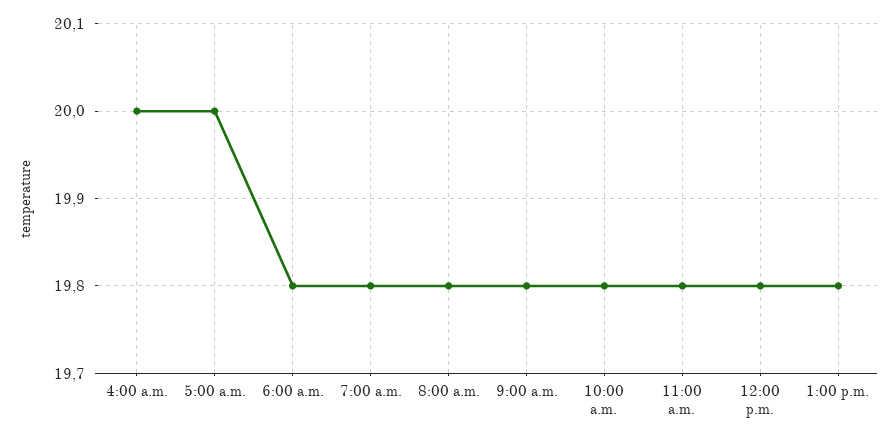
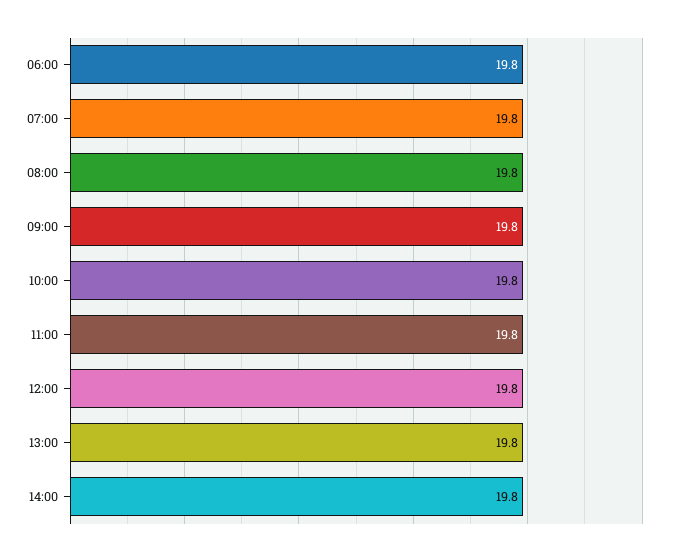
4:00 a.m.: 20 -> none
5:00 a.m.: 20 -> none
14:00: none -> 19.8

